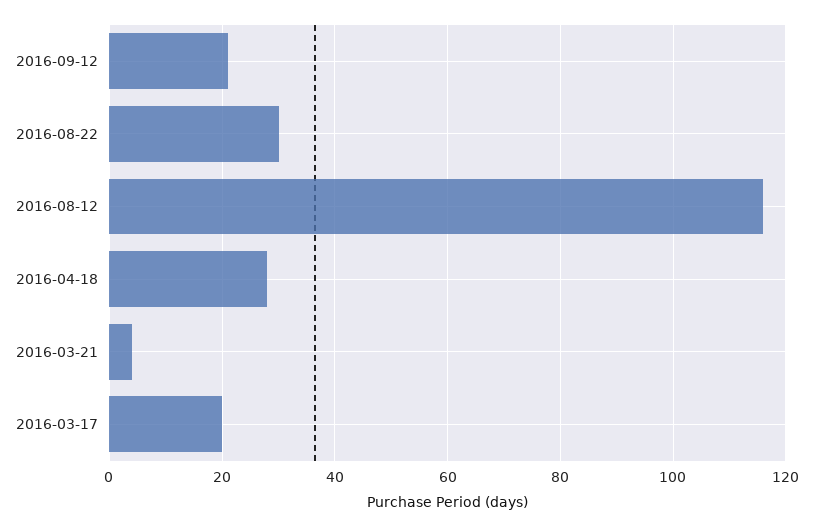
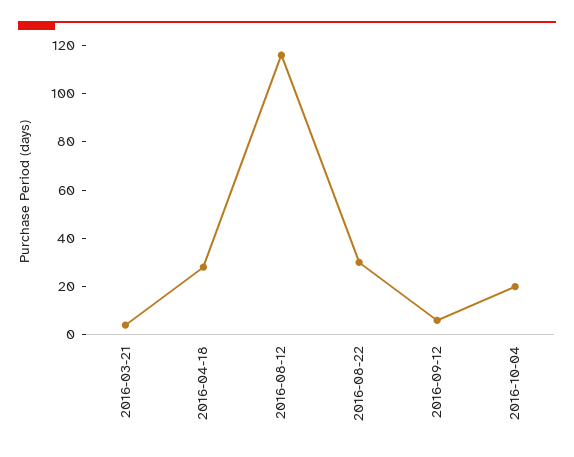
2016-09-12: 20 -> 5
2016-03-17: 20 -> none
2016-10-04: none -> 20

